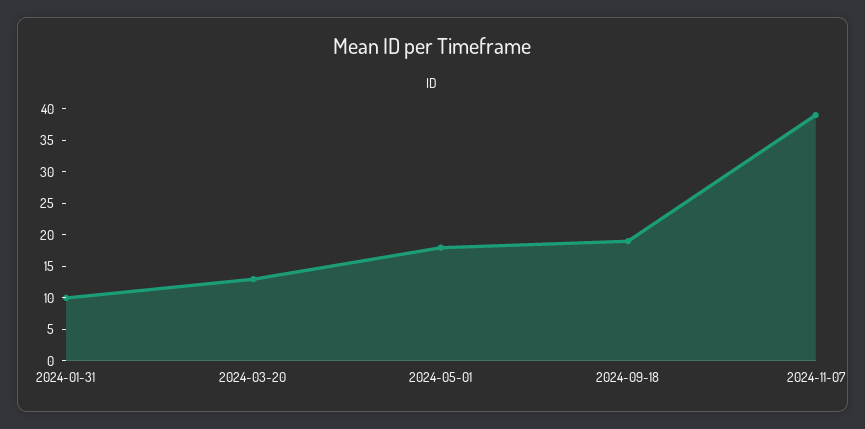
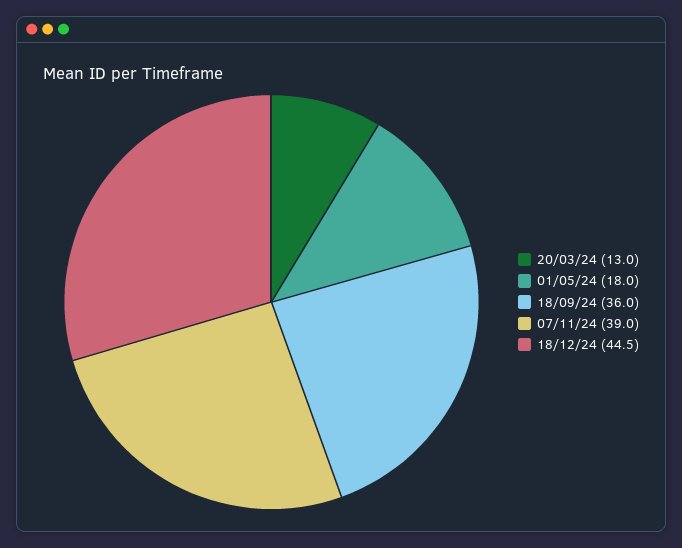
2024-01-31: 10 -> none
2024-09-18: 20 -> 36
18/12/24: none -> 44.5

